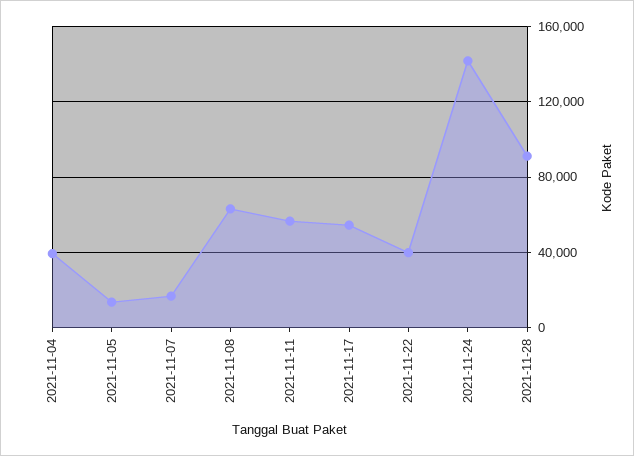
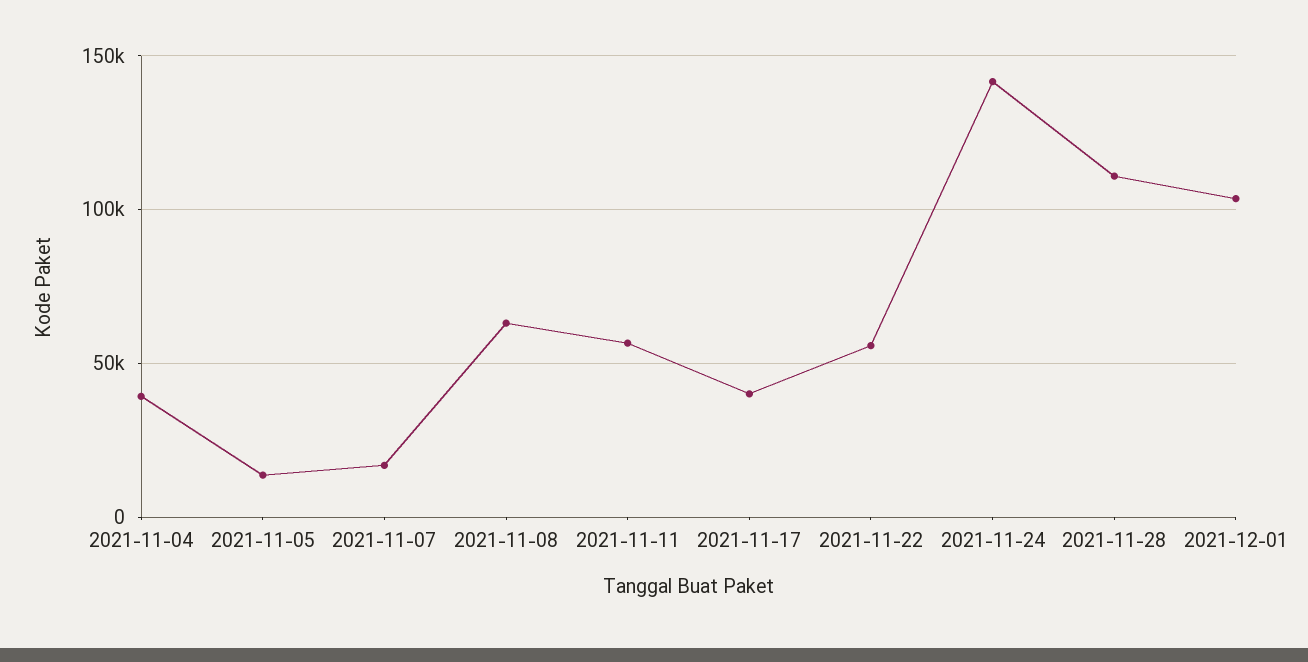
2021-11-17: 55000 -> 40000
2021-11-22: 40000 -> 55000
2021-11-28: 90000 -> 110000
2021-12-01: none -> 105000

